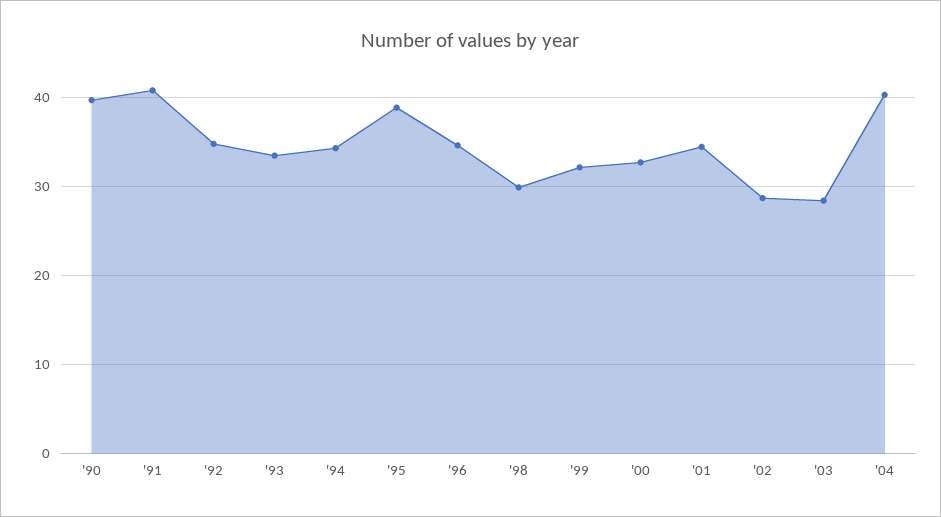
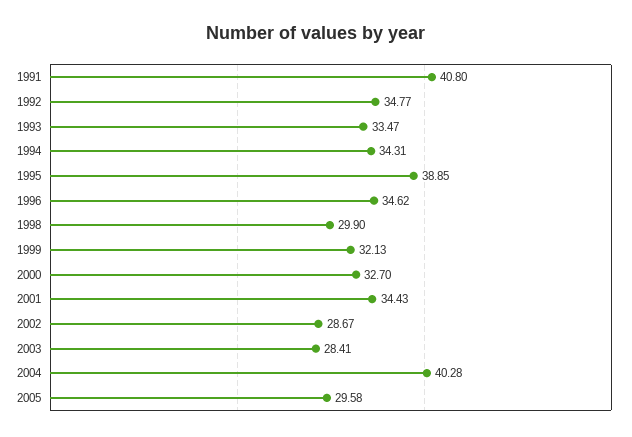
'90: 40 -> none
2005: none -> 29.58

